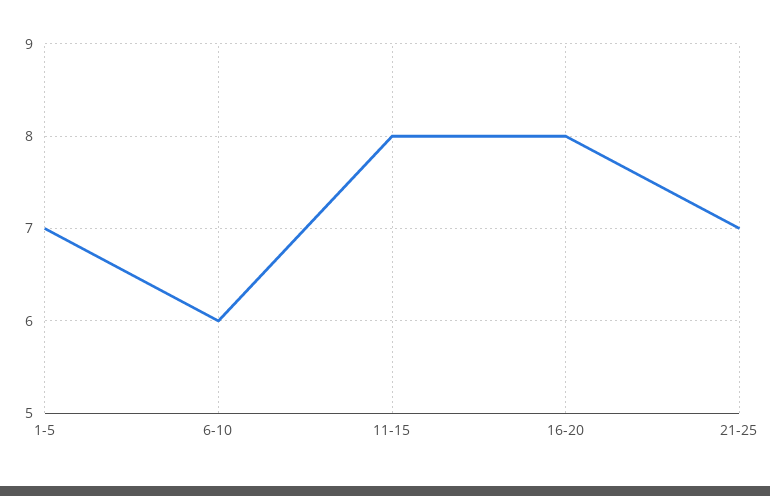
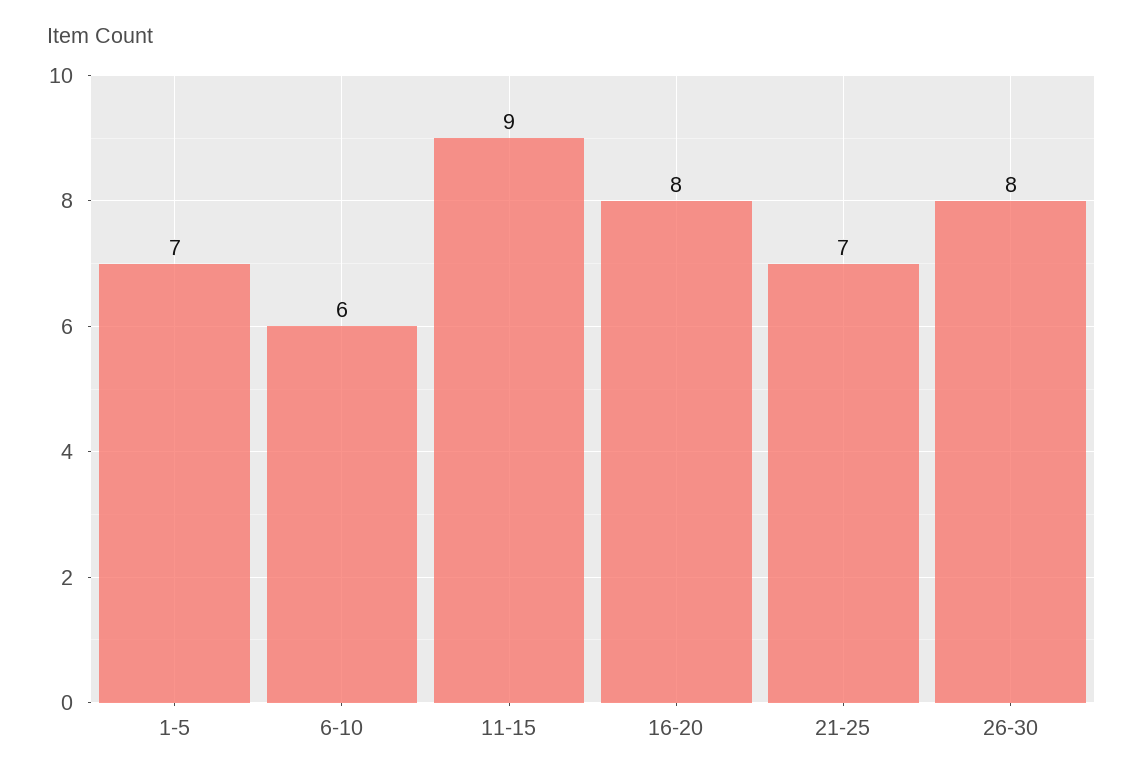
11-15: 8 -> 9
26-30: none -> 8

